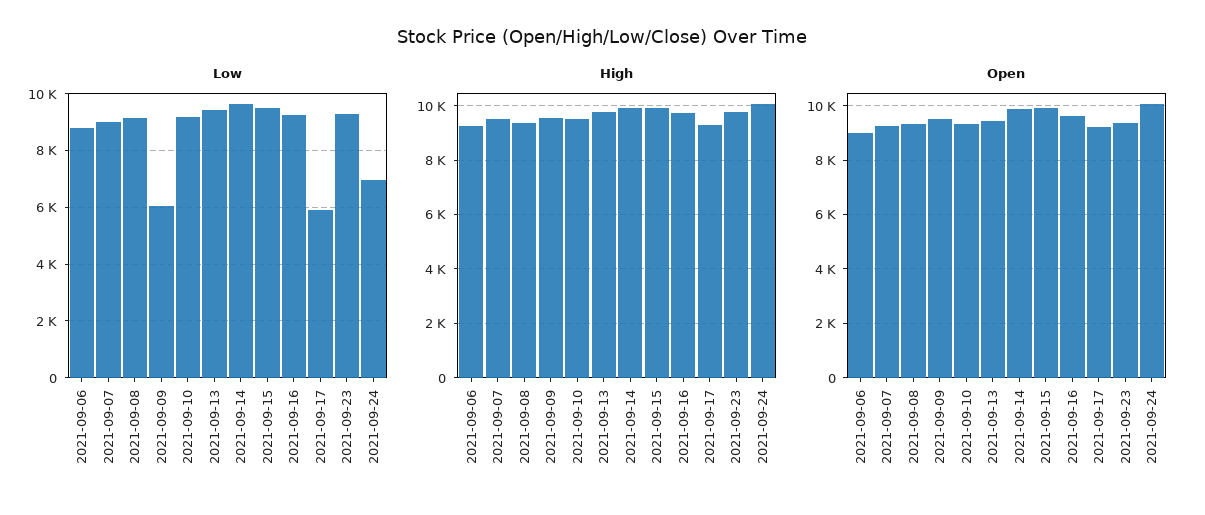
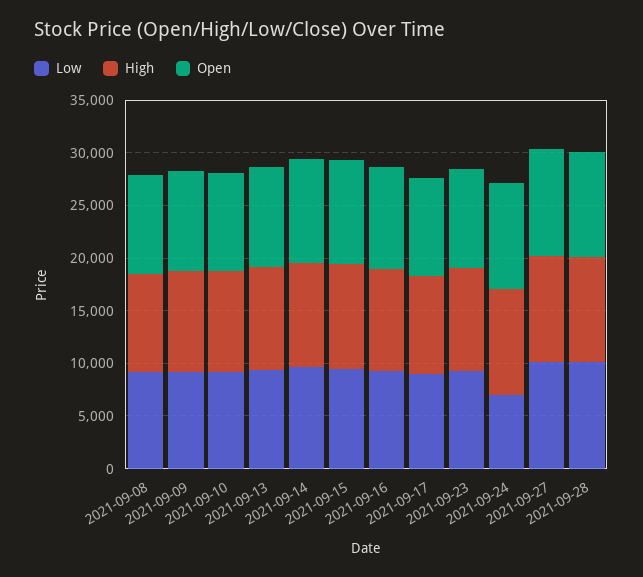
Low, 2021-09-06: 8750 -> none
Low, 2021-09-07: 9000 -> none
Low, 2021-09-09: 6000 -> 9000
Low, 2021-09-17: 6000 -> 9000
High, 2021-09-06: 9250 -> none
High, 2021-09-07: 9500 -> none
Open, 2021-09-06: 9000 -> none
Open, 2021-09-07: 9250 -> none
Low, 2021-09-27: none -> 10000
High, 2021-09-27: none -> 10000
Open, 2021-09-27: none -> 10000
Low, 2021-09-28: none -> 10000
High, 2021-09-28: none -> 10000
Open, 2021-09-28: none -> 10000

